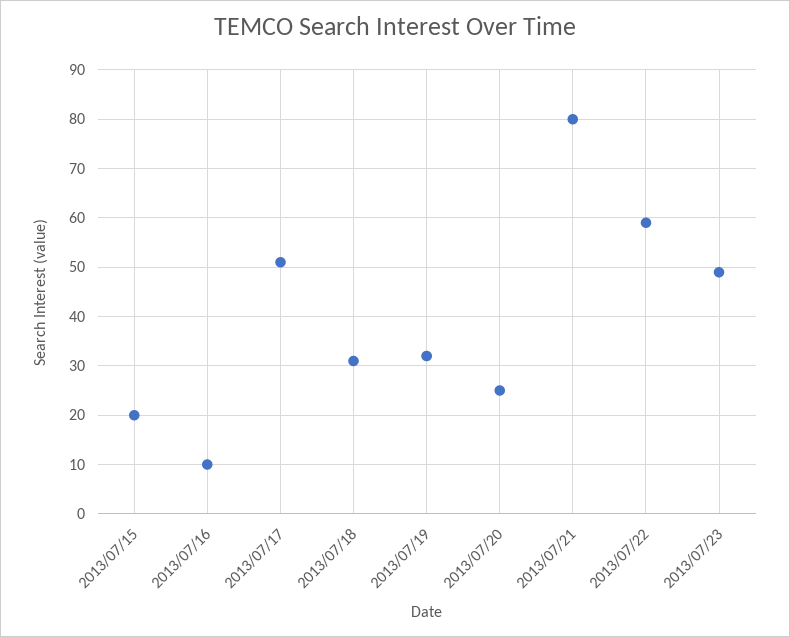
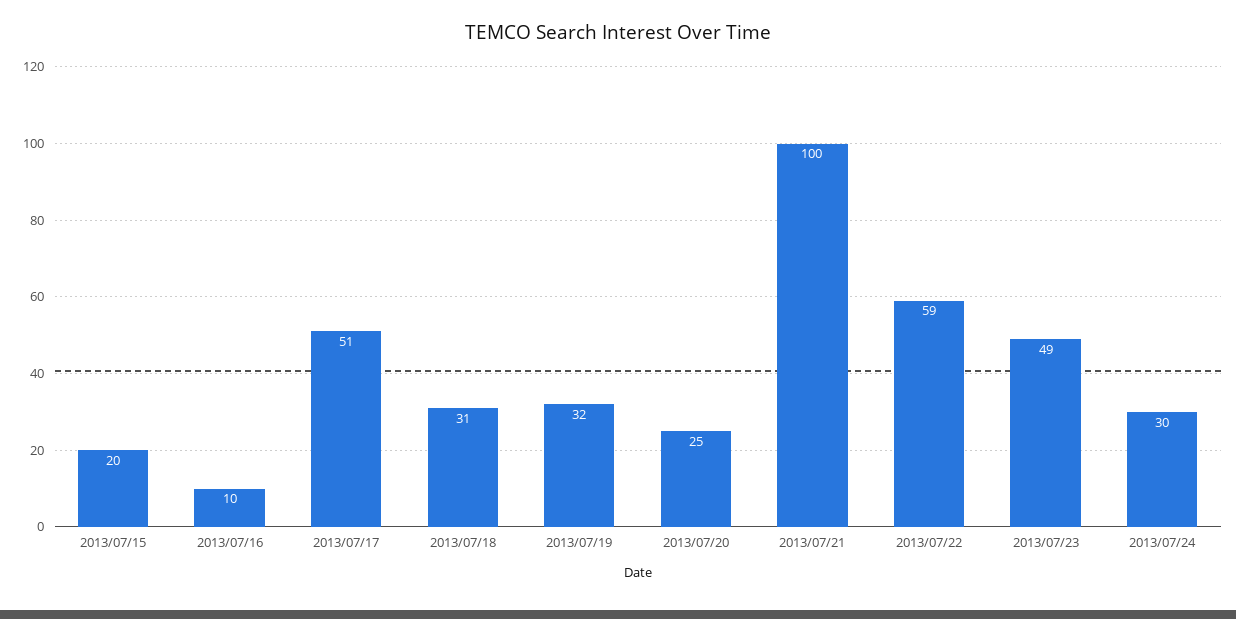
2013/07/21: 80 -> 100
2013/07/24: none -> 30

